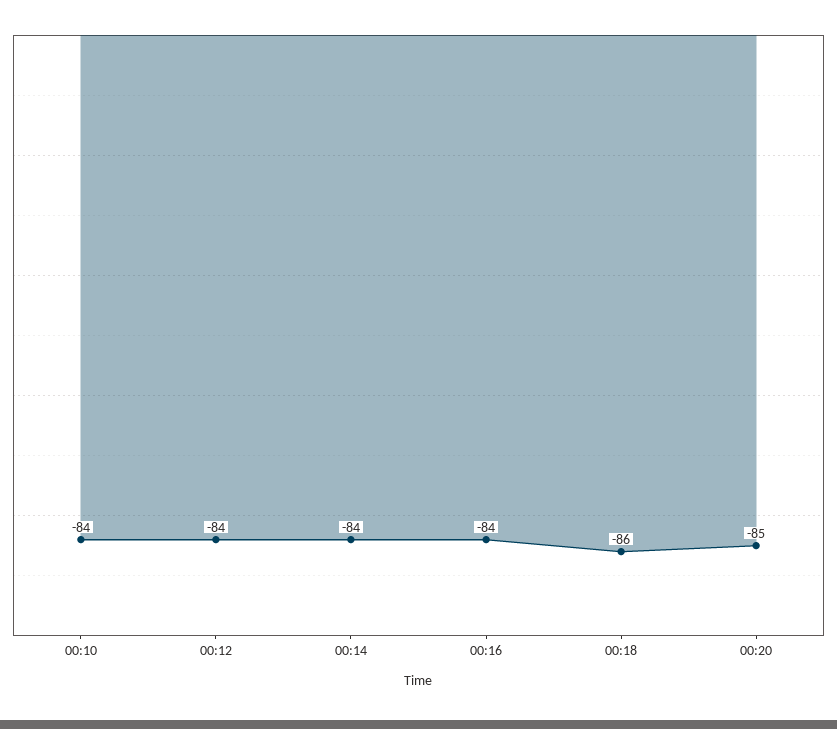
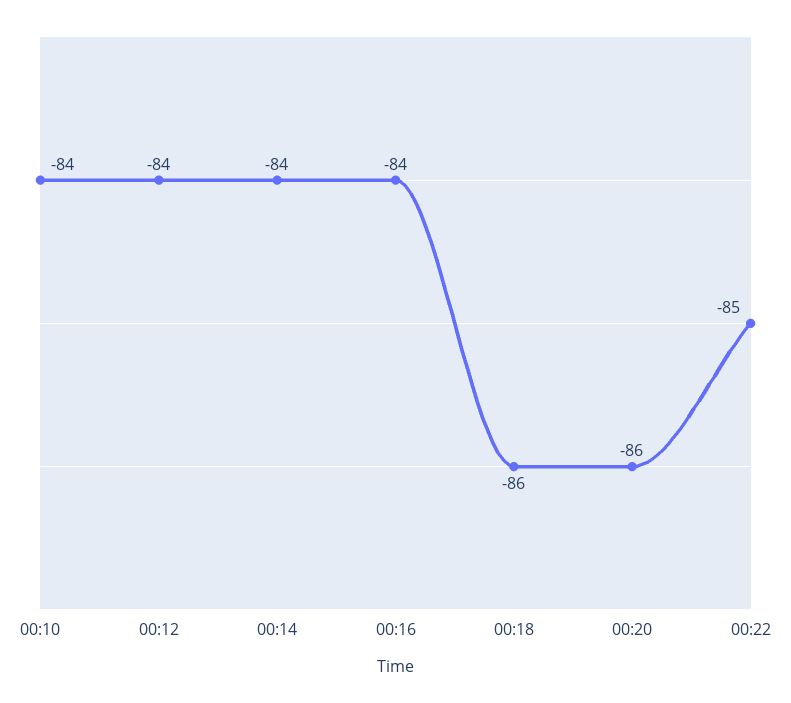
00:20: -85 -> -86
00:22: none -> -85

